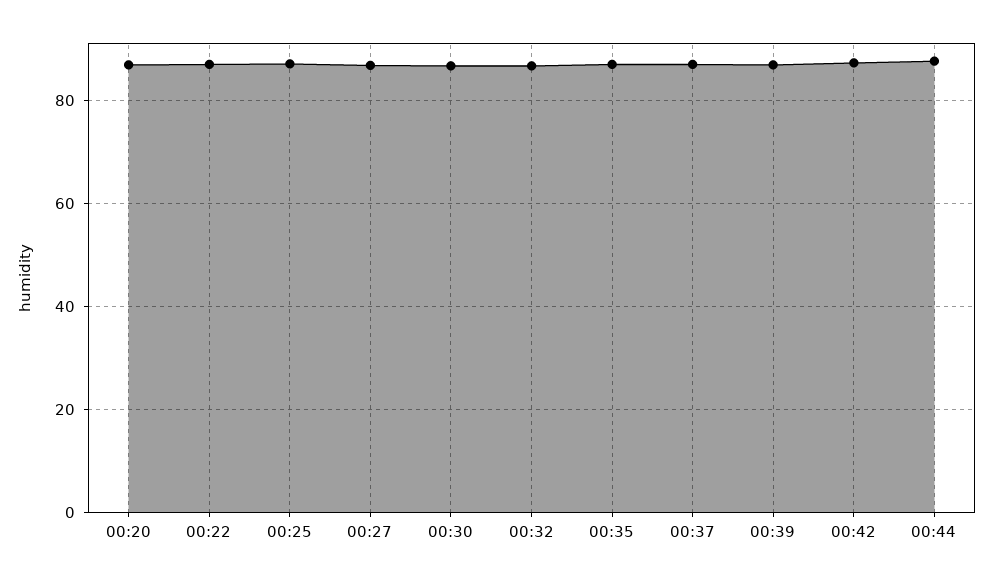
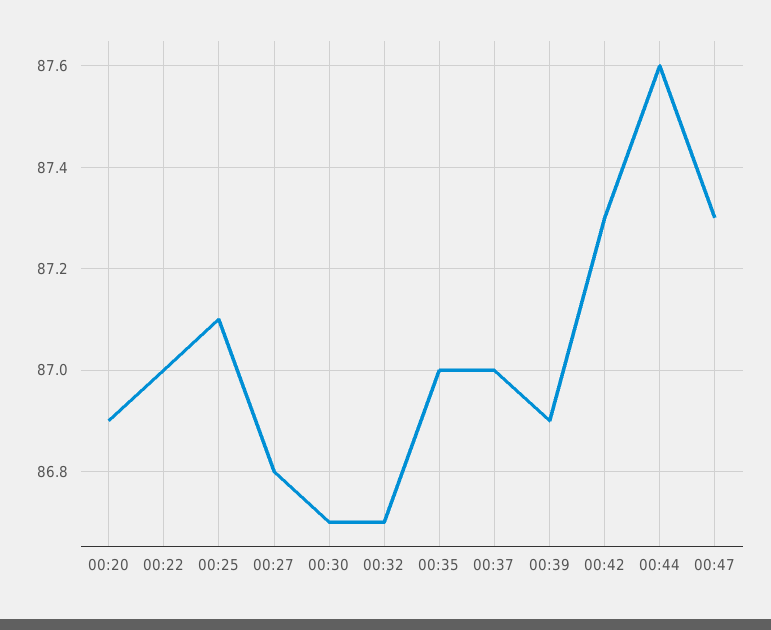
00:47: none -> 87.3

